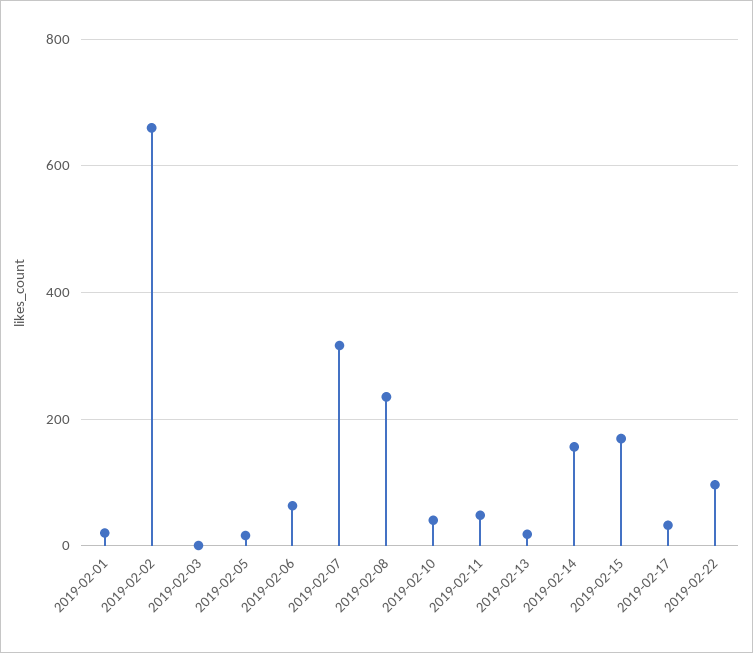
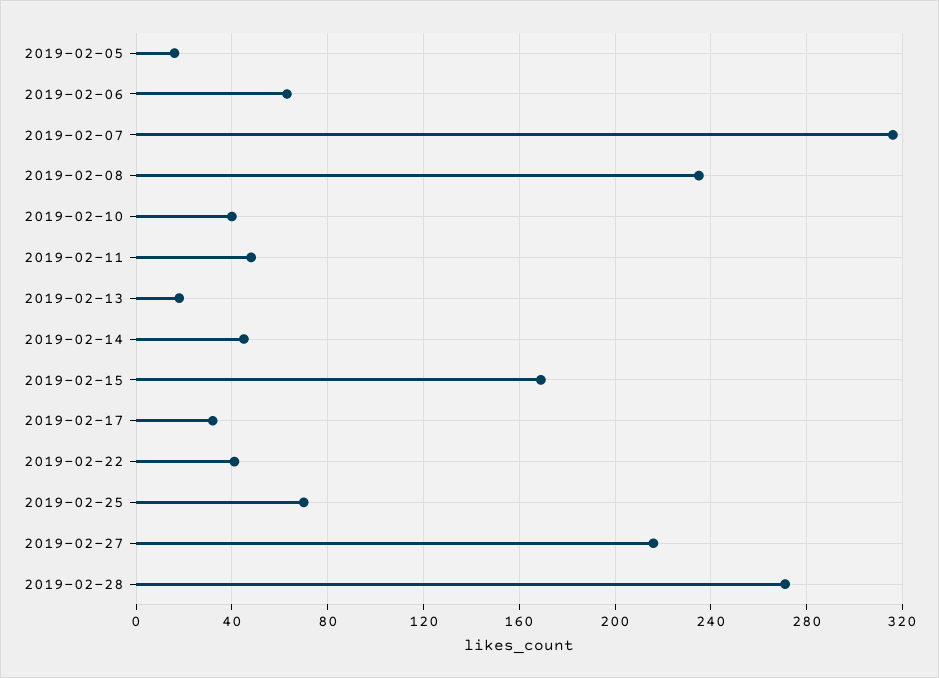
2019-02-01: 20 -> none
2019-02-02: 660 -> none
2019-02-03: 0 -> none
2019-02-14: 160 -> 45
2019-02-22: 100 -> 40
2019-02-25: none -> 70
2019-02-27: none -> 215
2019-02-28: none -> 270

